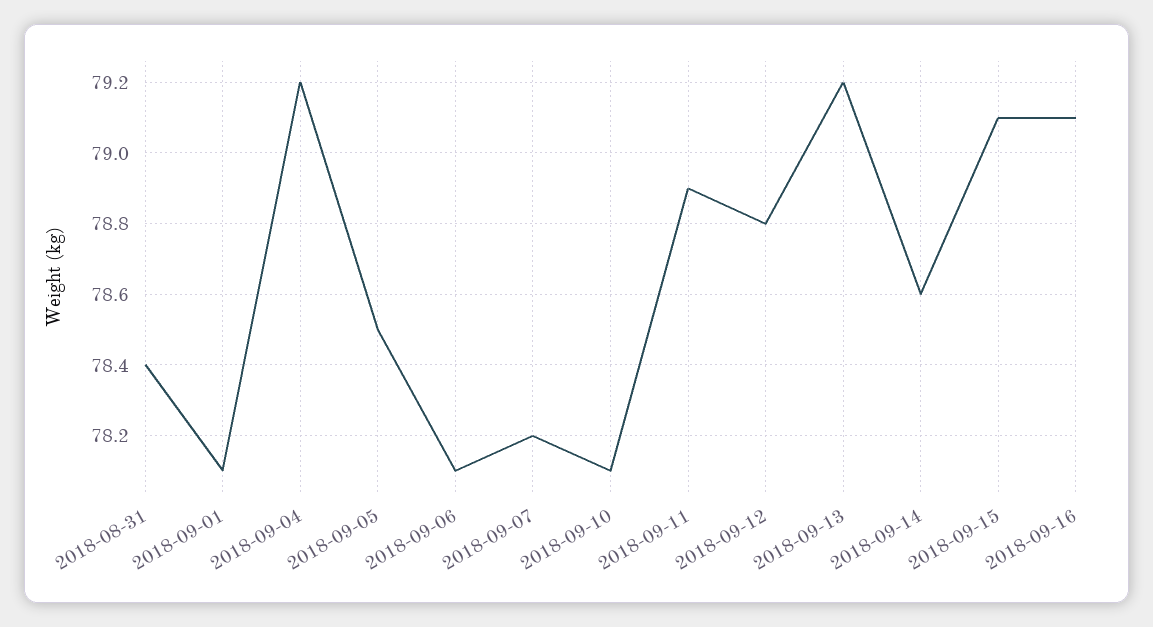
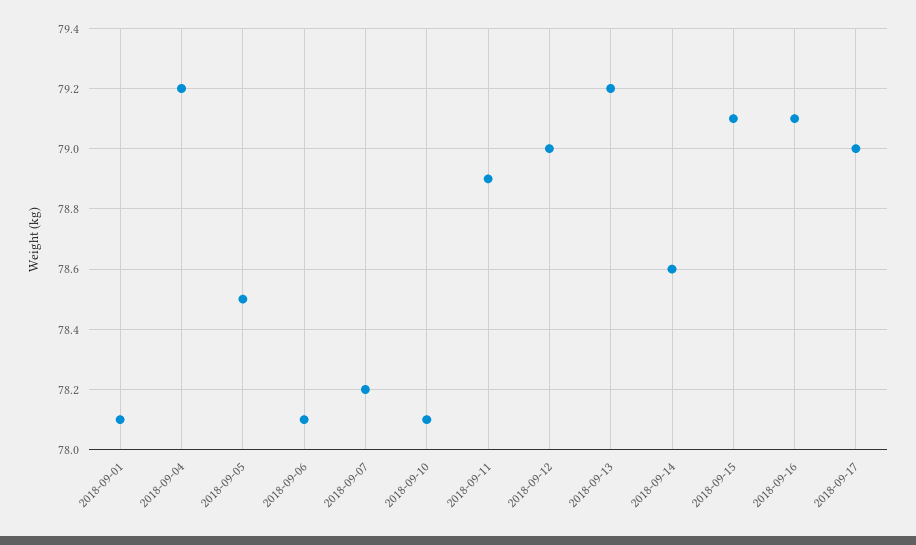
2018-08-31: 78.4 -> none
2018-09-12: 78.8 -> 79
2018-09-17: none -> 79

